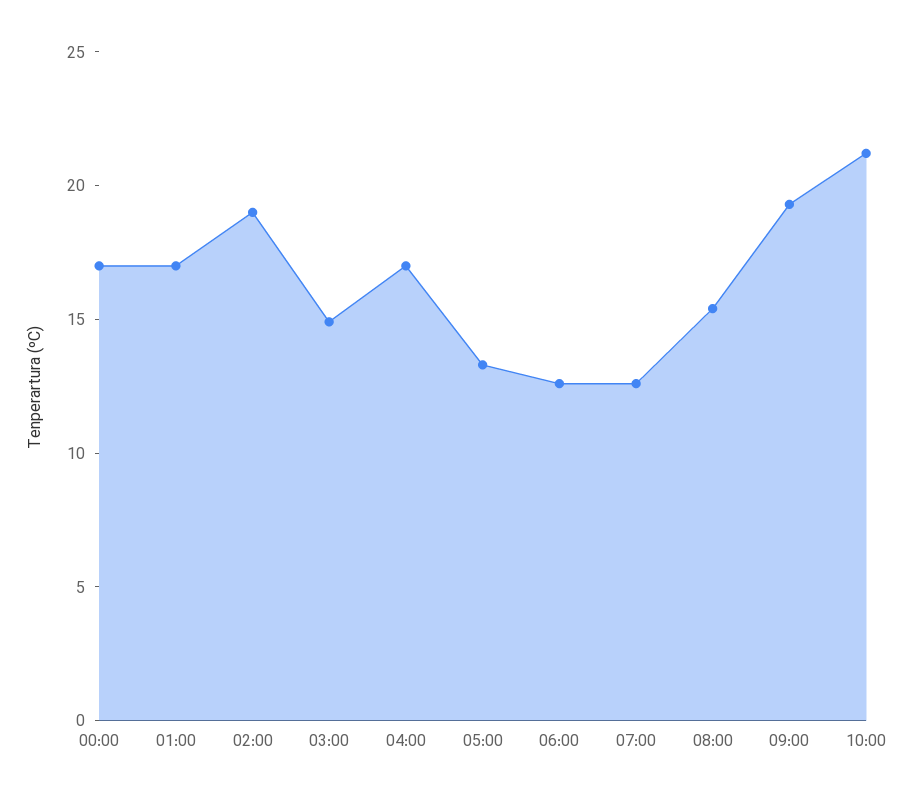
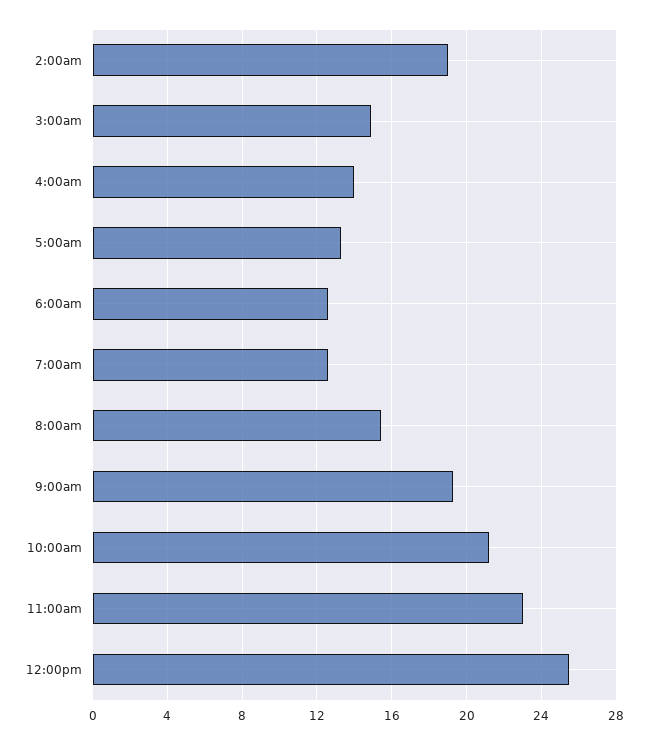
00:00: 17 -> none
01:00: 17 -> none
04:00: 17 -> 14
11:00am: none -> 23
12:00pm: none -> 25.5

